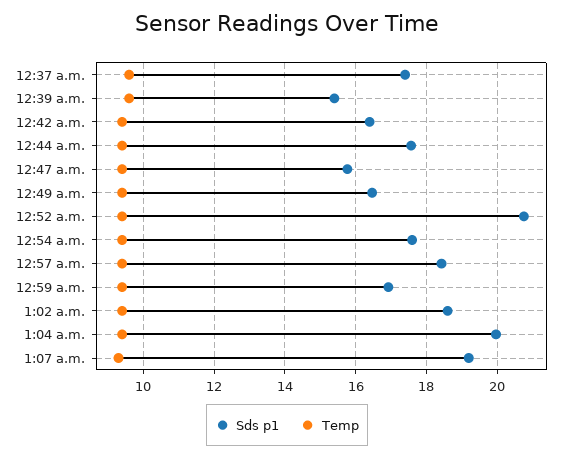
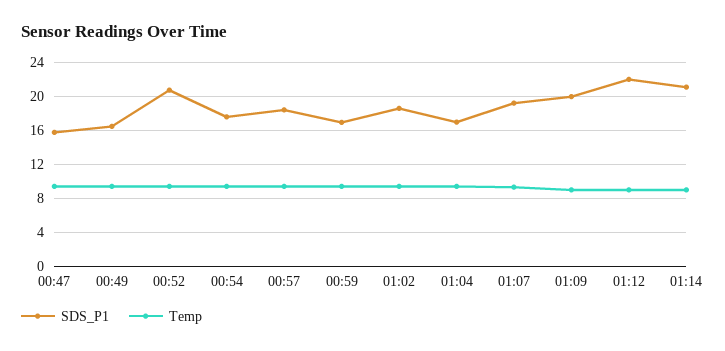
Sds p1, 12:37 a.m.: 17.4 -> none
Temp, 12:37 a.m.: 9.6 -> none
Sds p1, 12:39 a.m.: 15.4 -> none
Temp, 12:39 a.m.: 9.6 -> none
Sds p1, 12:42 a.m.: 16.4 -> none
Temp, 12:42 a.m.: 9.4 -> none
Sds p1, 12:44 a.m.: 17.6 -> none
Temp, 12:44 a.m.: 9.4 -> none
Sds p1, 1:04 a.m.: 20 -> 17
Sds p1, 01:09: none -> 20
Temp, 01:09: none -> 9
Sds p1, 01:12: none -> 22
Temp, 01:12: none -> 9
Sds p1, 01:14: none -> 21
Temp, 01:14: none -> 9

